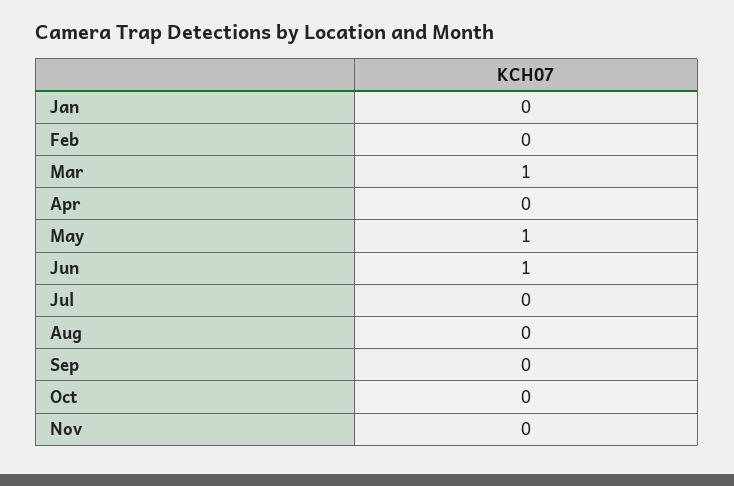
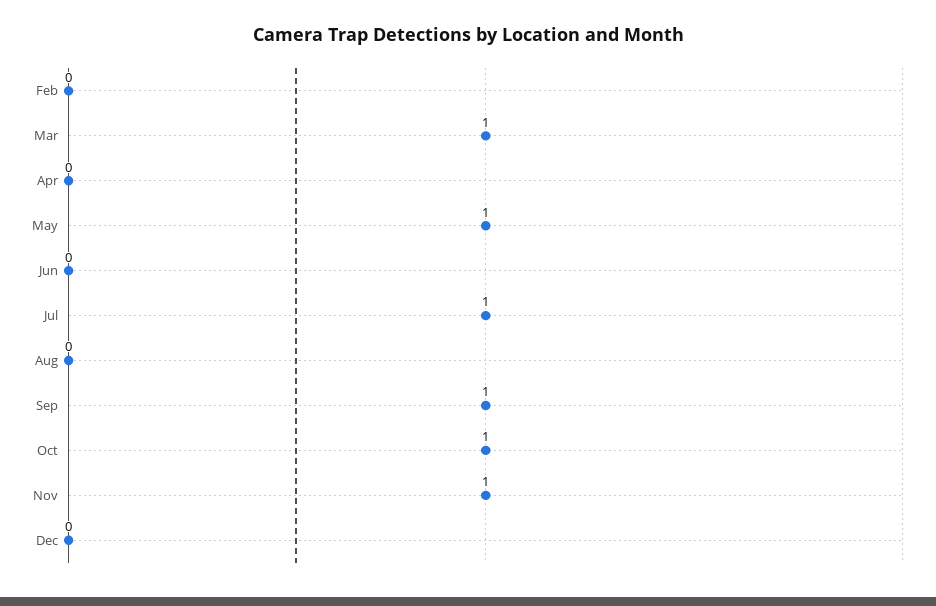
Jan: 0 -> none
Jun: 1 -> 0
Jul: 0 -> 1
Sep: 0 -> 1
Oct: 0 -> 1
Nov: 0 -> 1
Dec: none -> 0

